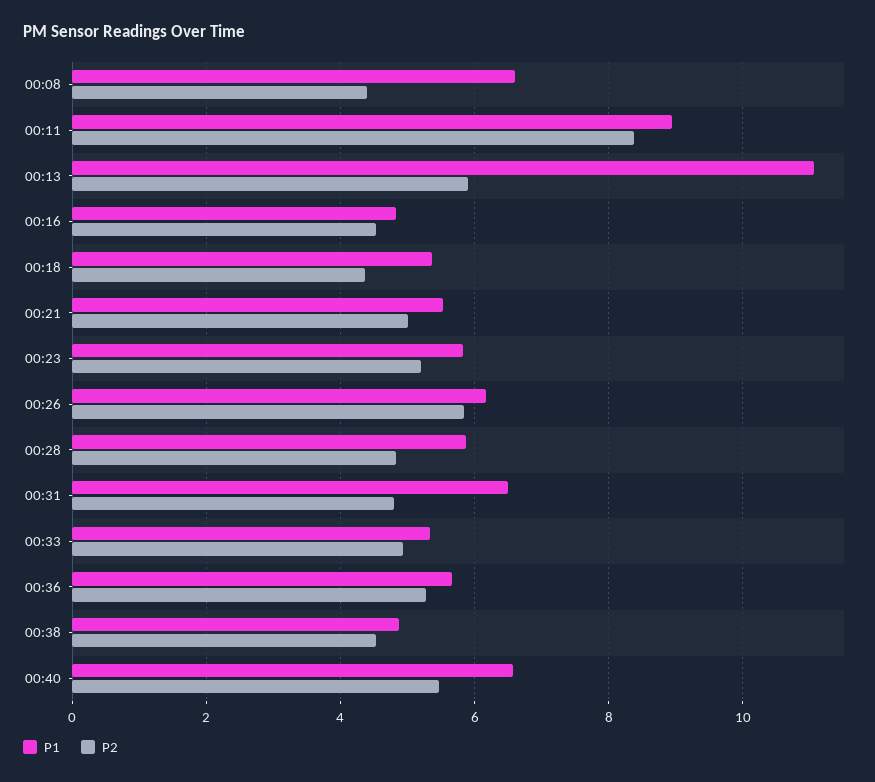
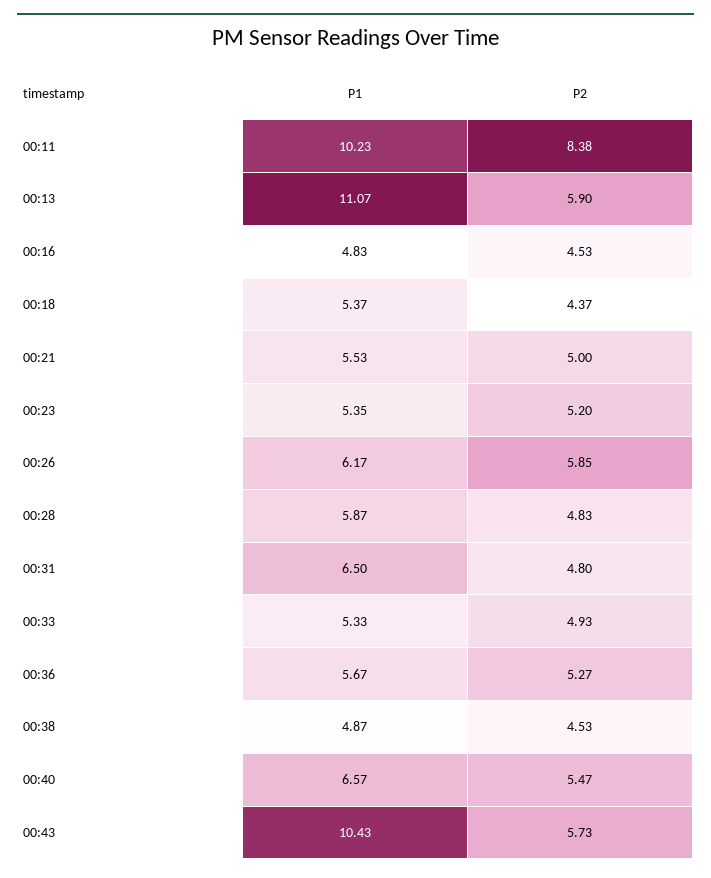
P1, 00:08: 6.6 -> none
P2, 00:08: 4.4 -> none
P1, 00:11: 9 -> 10.23
P1, 00:23: 5.8 -> 5.35
P1, 00:43: none -> 10.43
P2, 00:43: none -> 5.73

